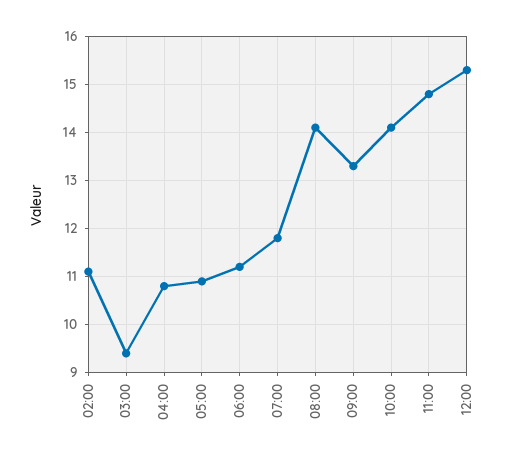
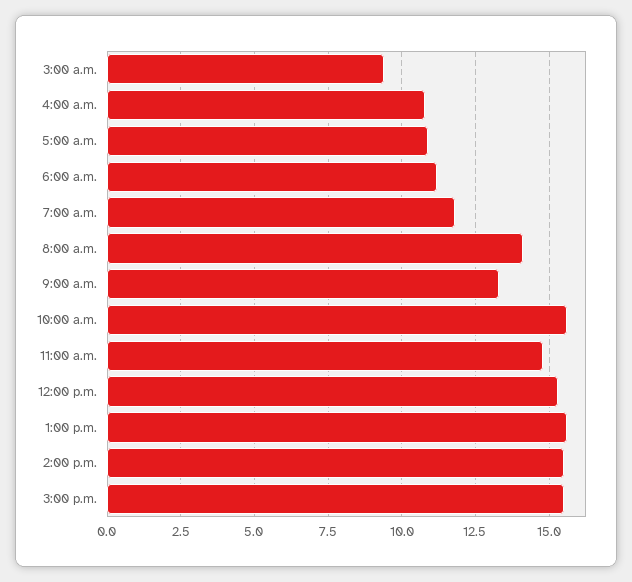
02:00: 11 -> none
10:00: 14 -> 15.5
1:00 p.m.: none -> 15.5
2:00 p.m.: none -> 15.5
3:00 p.m.: none -> 15.5

